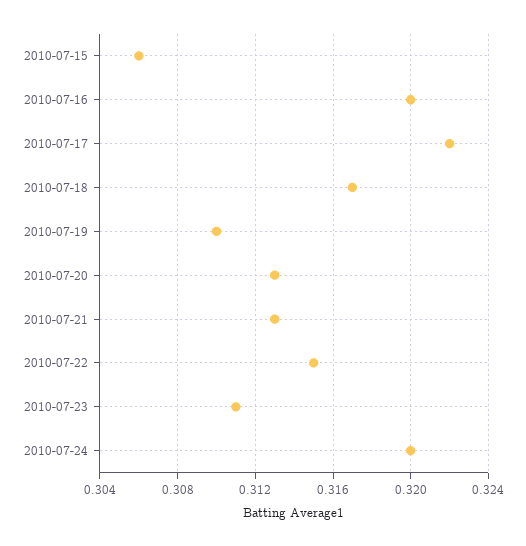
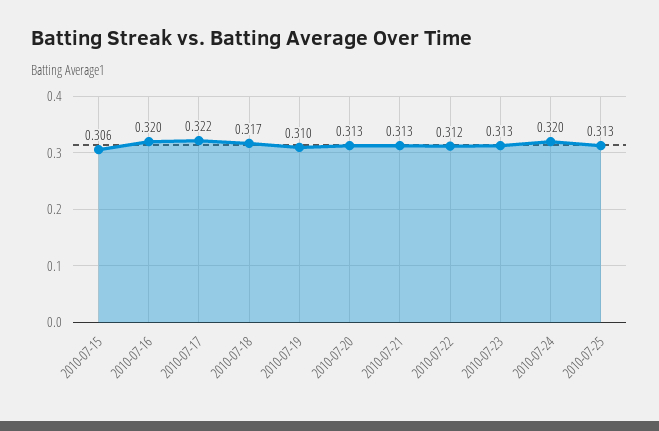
2010-07-22: 0.315 -> 0.312
2010-07-23: 0.311 -> 0.313
2010-07-25: none -> 0.313

